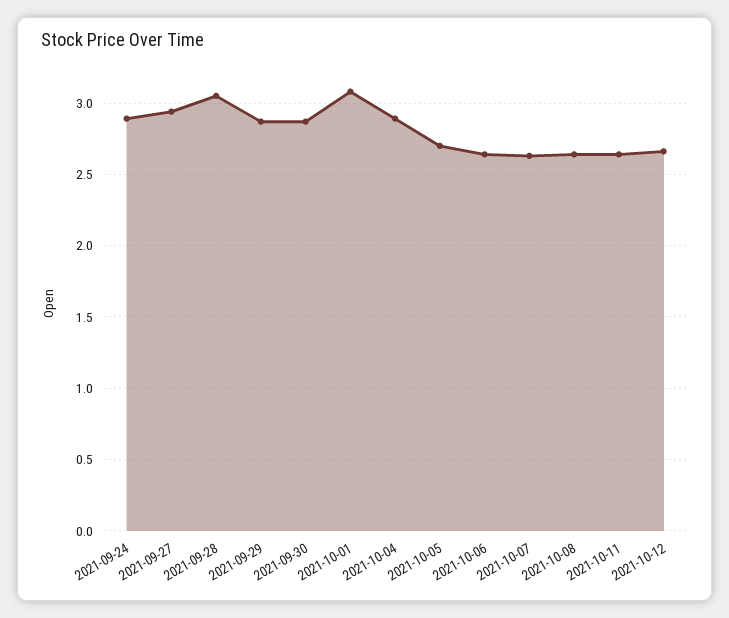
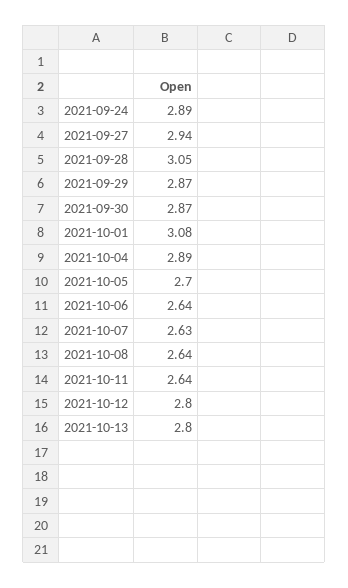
2021-10-12: 2.65 -> 2.8
2021-10-13: none -> 2.8

